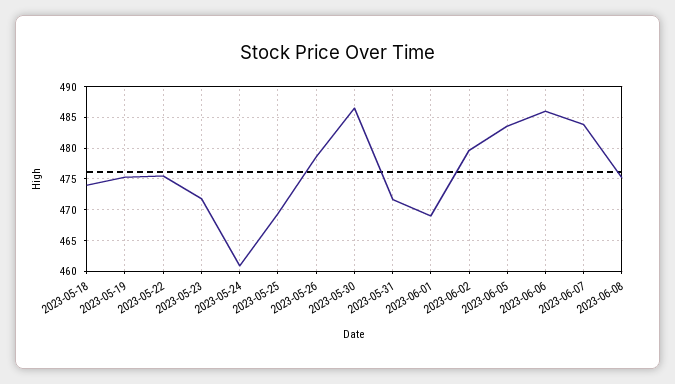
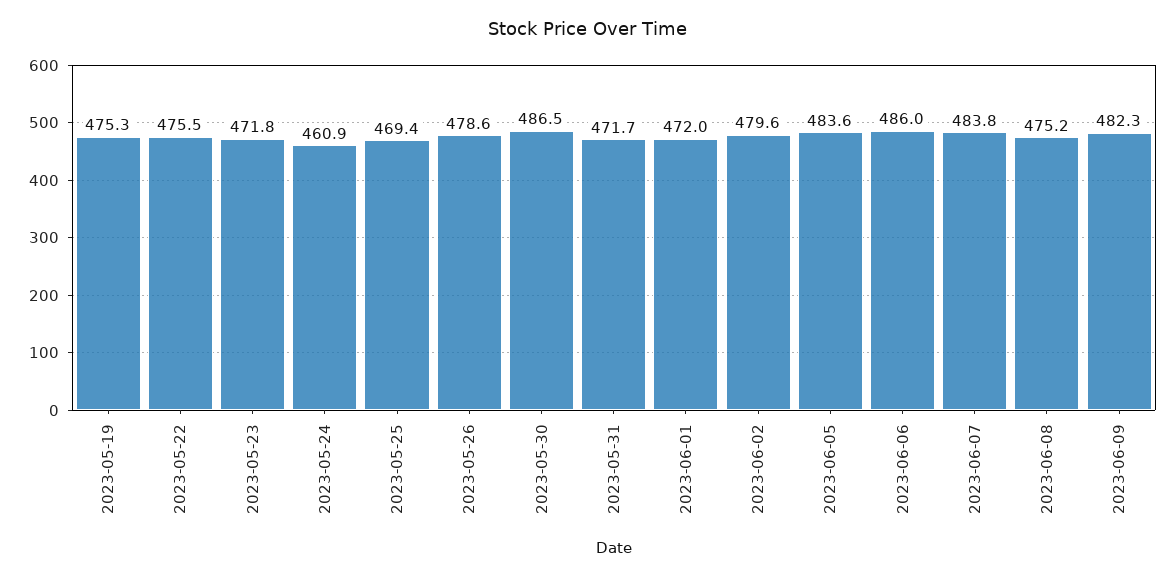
2023-05-18: 474 -> none
2023-06-01: 469 -> 472
2023-06-09: none -> 482.3

